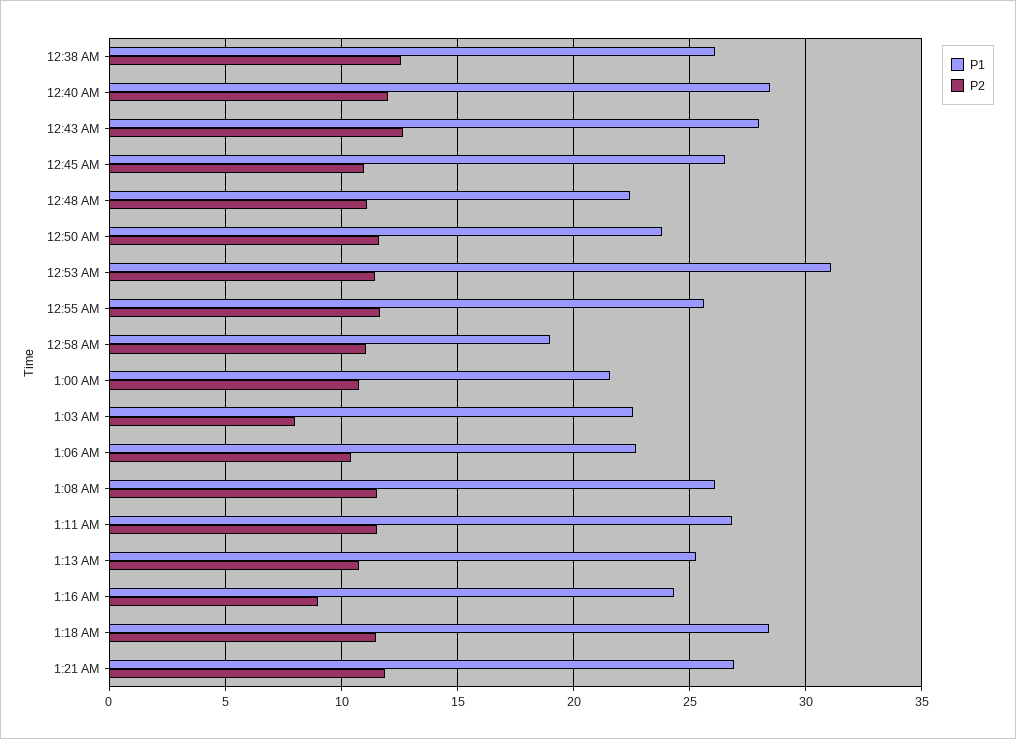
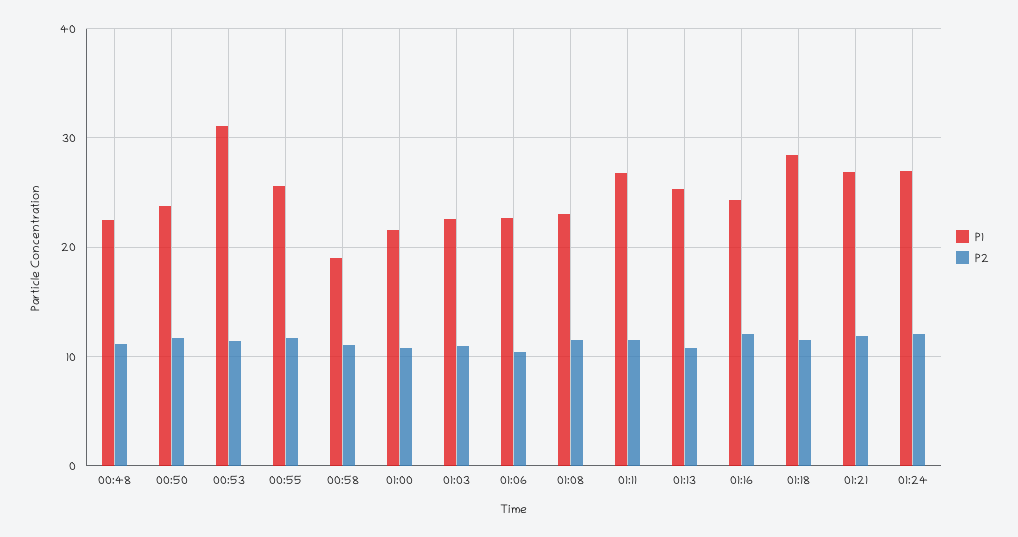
P1, 12:38 AM: 26 -> none
P2, 12:38 AM: 12.5 -> none
P1, 12:40 AM: 28.5 -> none
P2, 12:40 AM: 12 -> none
P1, 12:43 AM: 28 -> none
P2, 12:43 AM: 12.5 -> none
P1, 12:45 AM: 26.5 -> none
P2, 12:45 AM: 11 -> none
P2, 1:03 AM: 8 -> 11
P1, 1:08 AM: 26 -> 23
P2, 1:16 AM: 9 -> 12
P1, 01:24: none -> 27
P2, 01:24: none -> 12

